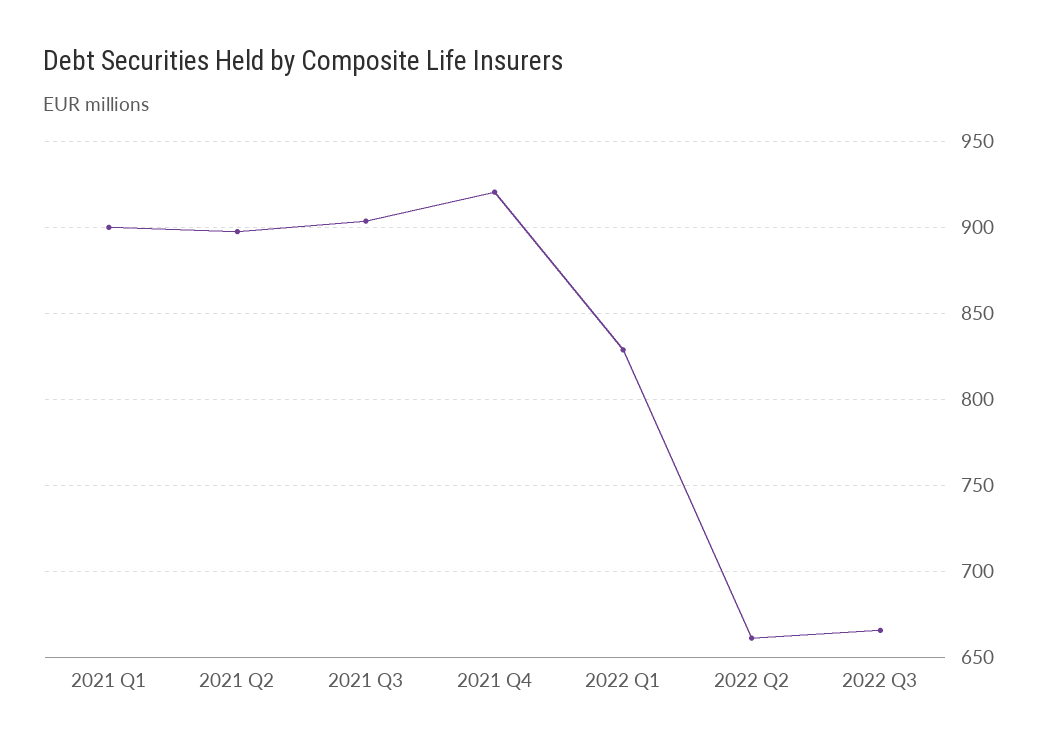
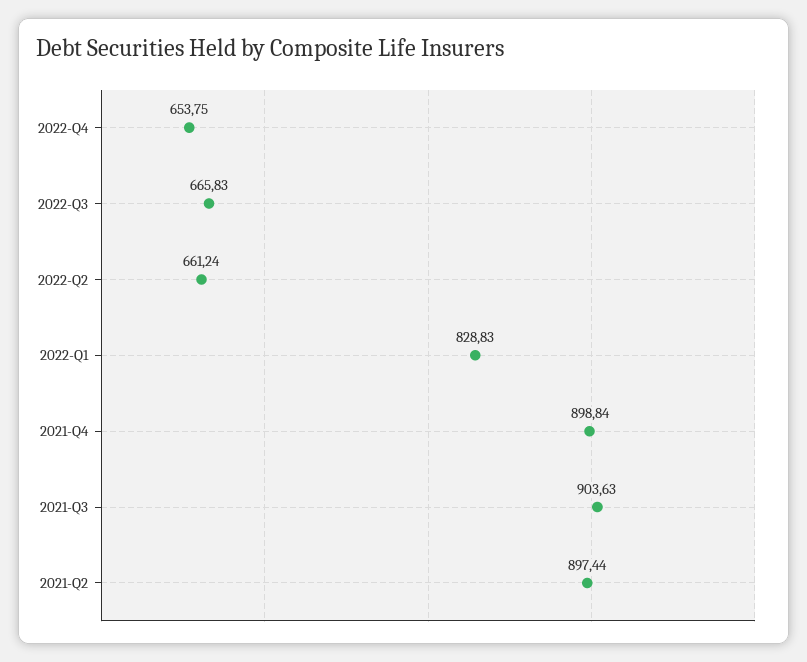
2021 Q1: 900 -> none
2021 Q4: 920 -> 898.84
2022-Q4: none -> 653.75

